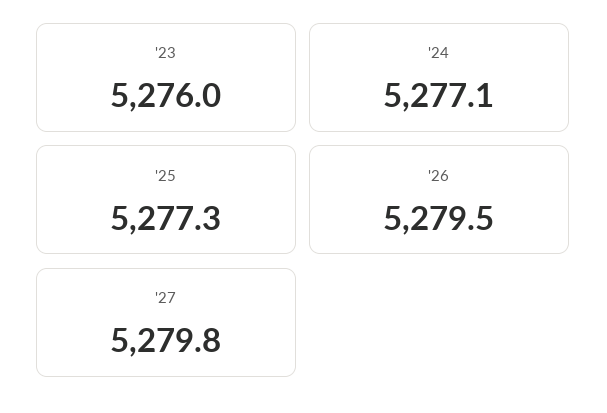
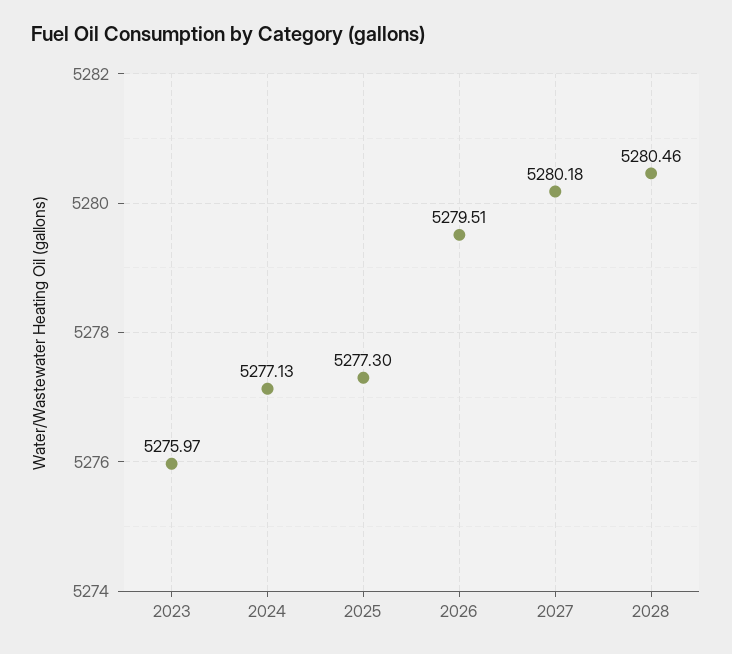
'27: 5279.8 -> 5280.18
2028: none -> 5280.46

